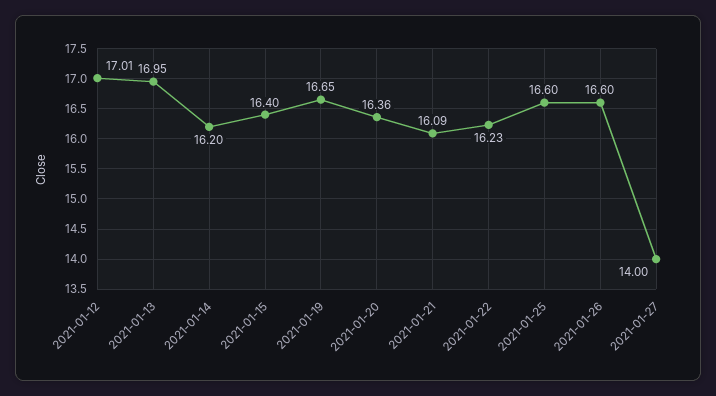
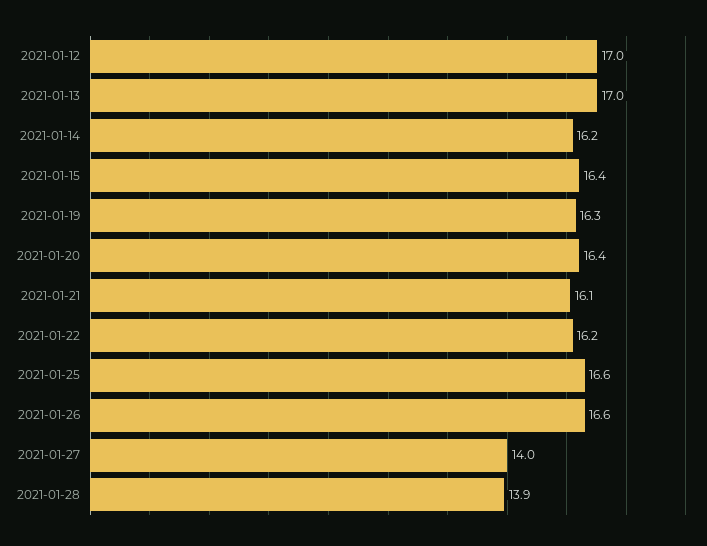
2021-01-19: 16.65 -> 16.3
2021-01-28: none -> 13.9

